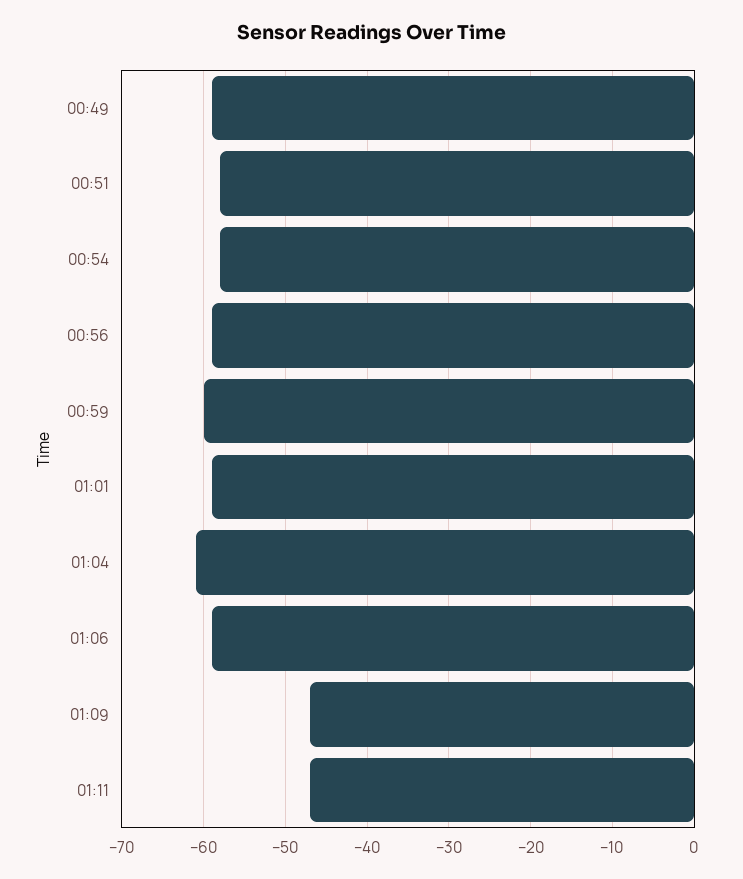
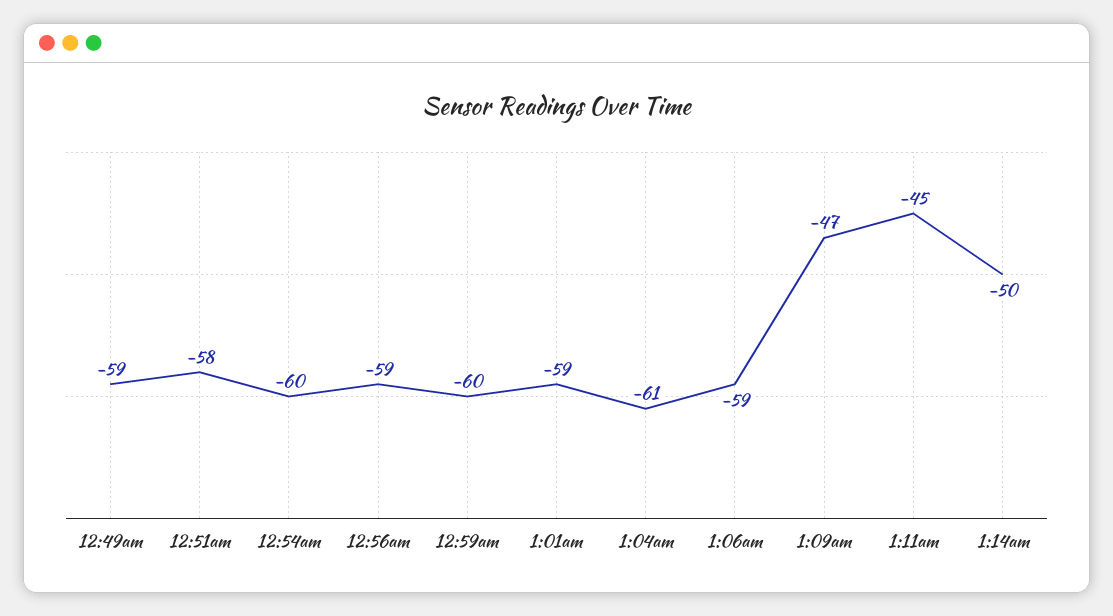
00:54: -58 -> -60
01:11: -47 -> -45
1:14am: none -> -50

